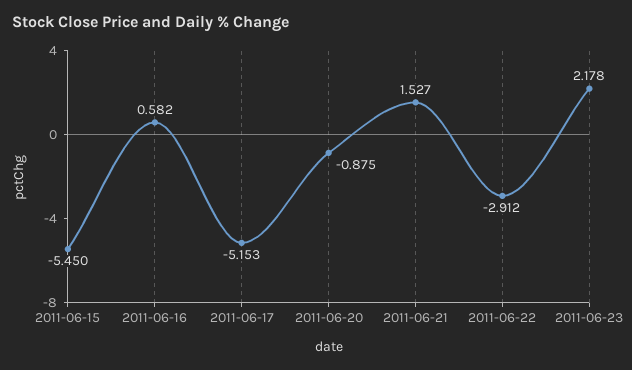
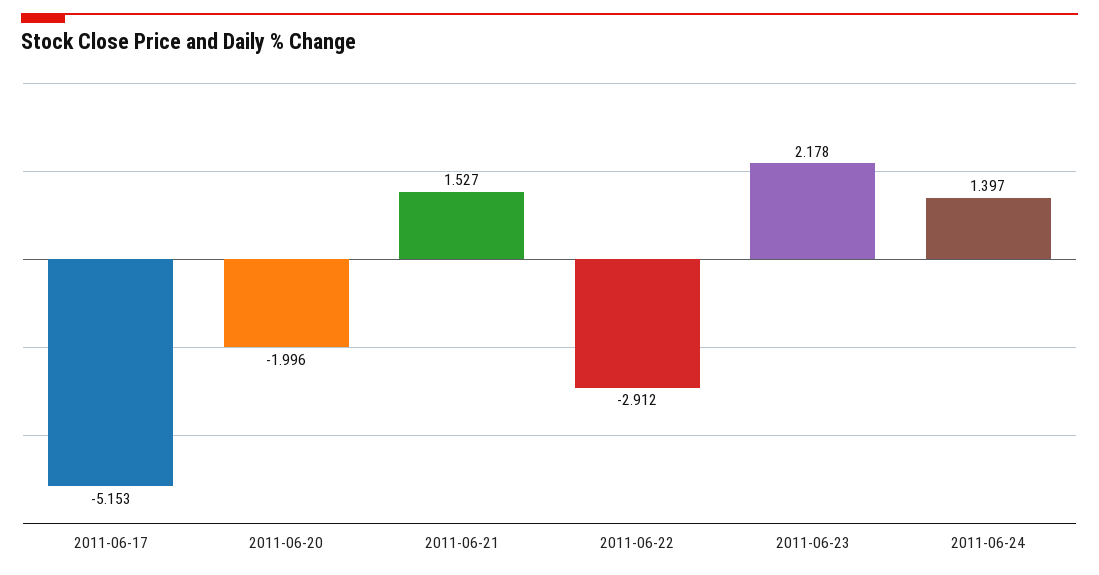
2011-06-15: -5.45 -> none
2011-06-16: 0.582 -> none
2011-06-20: -0.875 -> -1.996
2011-06-24: none -> 1.397

